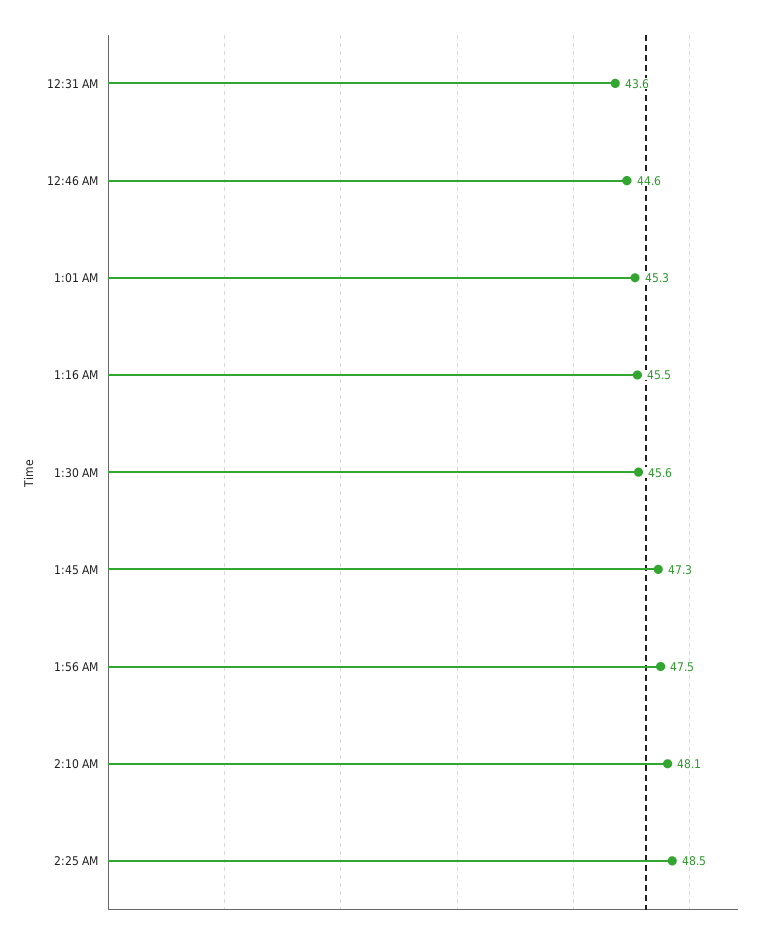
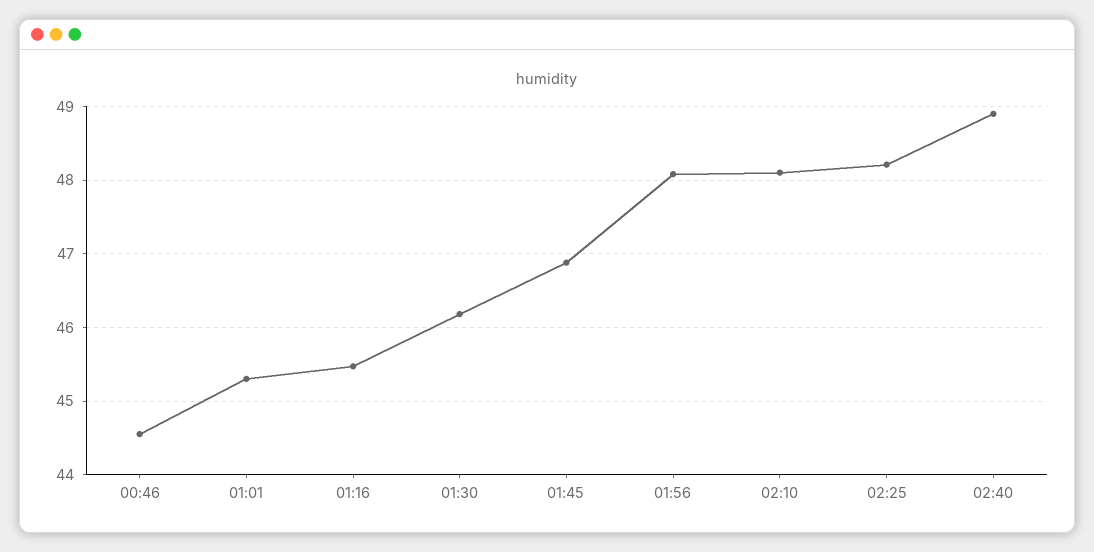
12:31 AM: 43.6 -> none
1:30 AM: 45.6 -> 46.2
1:45 AM: 47.3 -> 46.9
1:56 AM: 47.5 -> 48.1
2:25 AM: 48.5 -> 48.2
02:40: none -> 48.9

